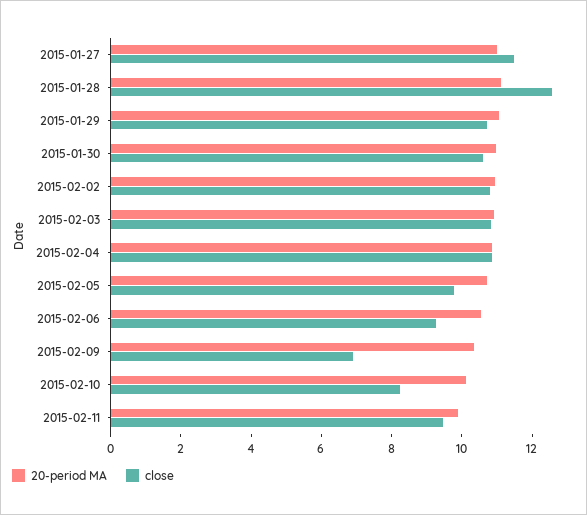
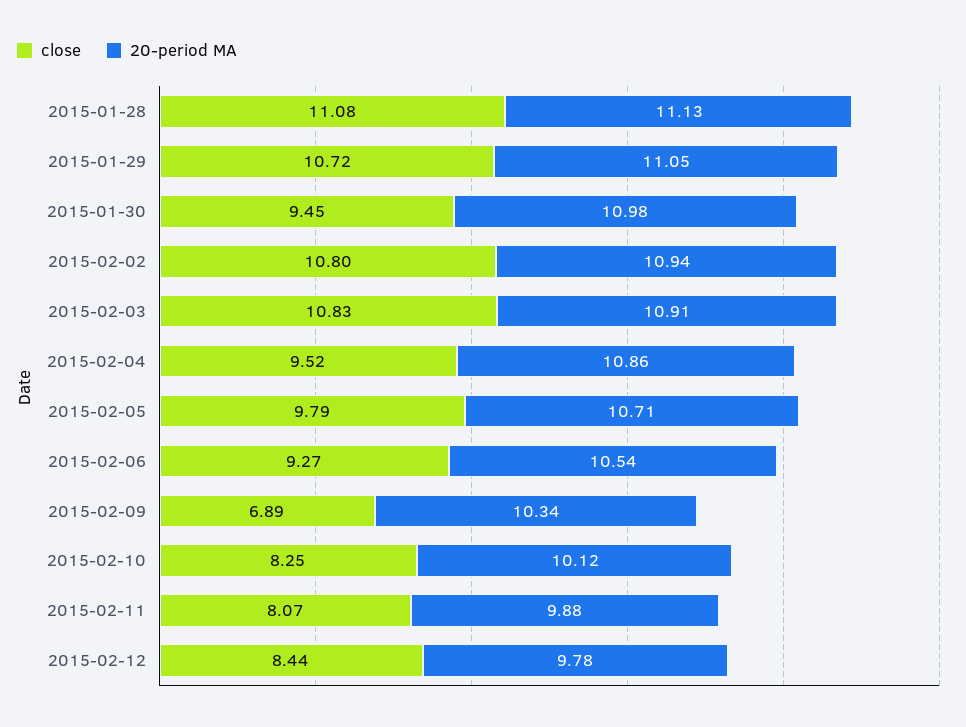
20-period MA, 2015-01-27: 11 -> none
close, 2015-01-27: 11.5 -> none
close, 2015-01-28: 12.5 -> 11.08
close, 2015-01-30: 10.5 -> 9.45
close, 2015-02-04: 11 -> 9.52
close, 2015-02-11: 9.5 -> 8.07
close, 2015-02-12: none -> 8.44
20-period MA, 2015-02-12: none -> 9.78

